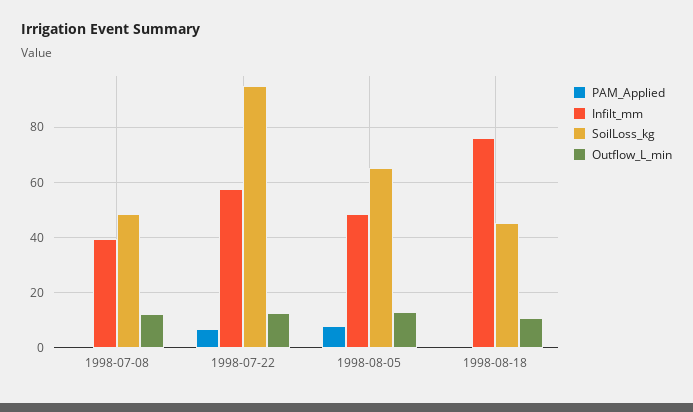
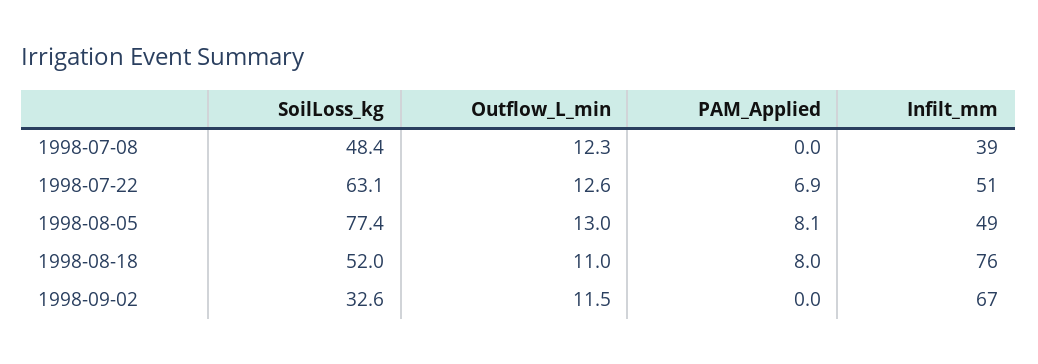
Infilt_mm, 1998-07-22: 57.5 -> 51
SoilLoss_kg, 1998-07-22: 95 -> 63.1
SoilLoss_kg, 1998-08-05: 65 -> 77.4
PAM_Applied, 1998-08-18: 0 -> 8
SoilLoss_kg, 1998-08-18: 45 -> 52
SoilLoss_kg, 1998-09-02: none -> 32.6
Outflow_L_min, 1998-09-02: none -> 11.5
PAM_Applied, 1998-09-02: none -> 0
Infilt_mm, 1998-09-02: none -> 67

